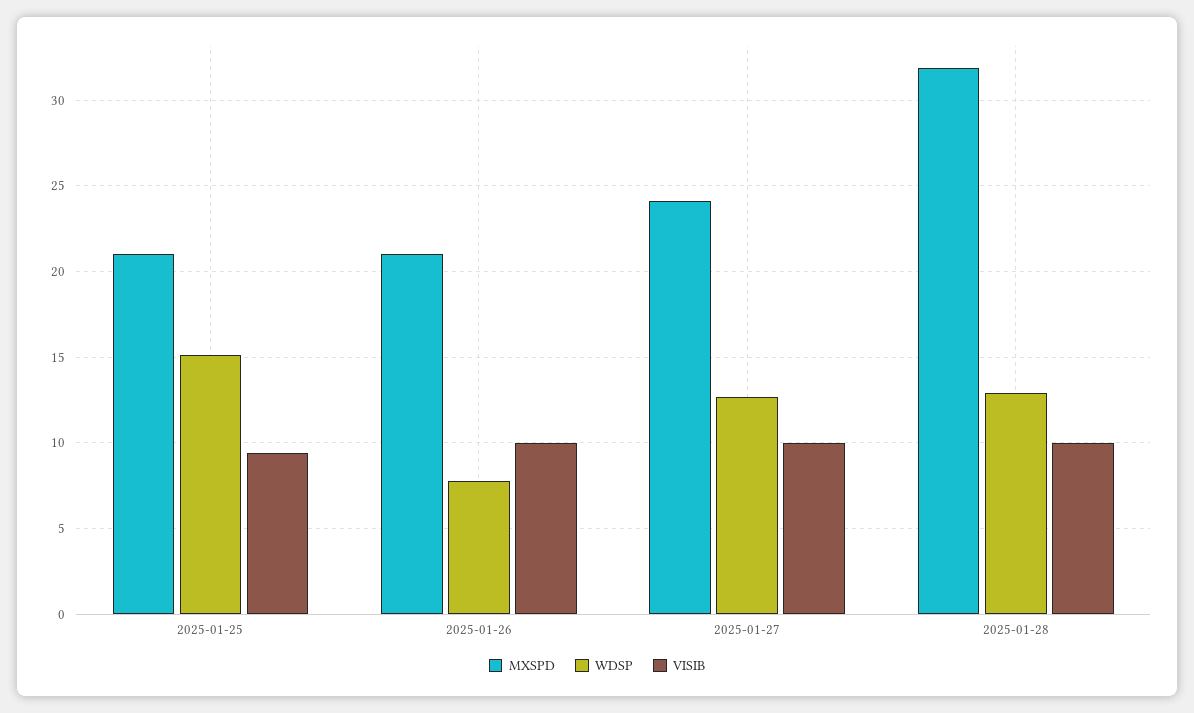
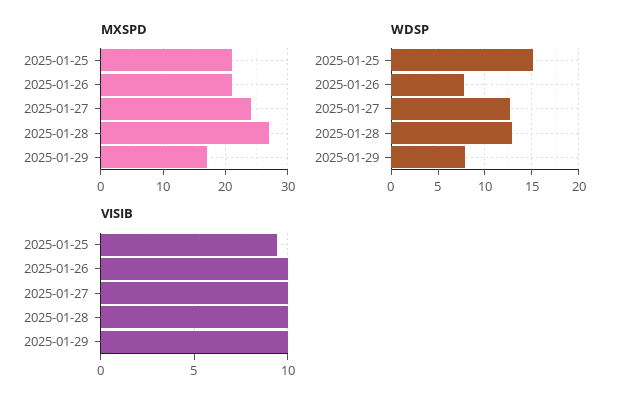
MXSPD, 2025-01-28: 32 -> 27
MXSPD, 2025-01-29: none -> 17
WDSP, 2025-01-29: none -> 8
VISIB, 2025-01-29: none -> 10

